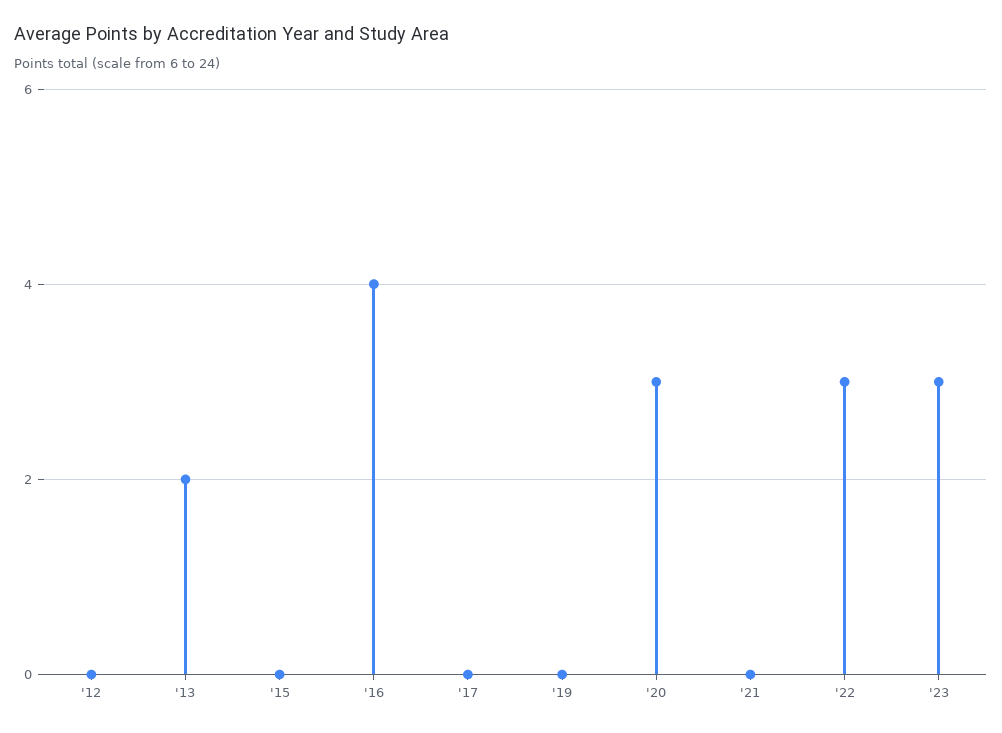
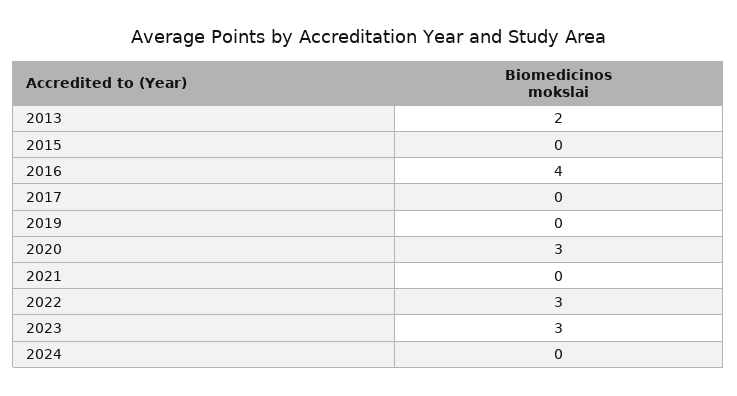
'12: 0 -> none
2024: none -> 0

